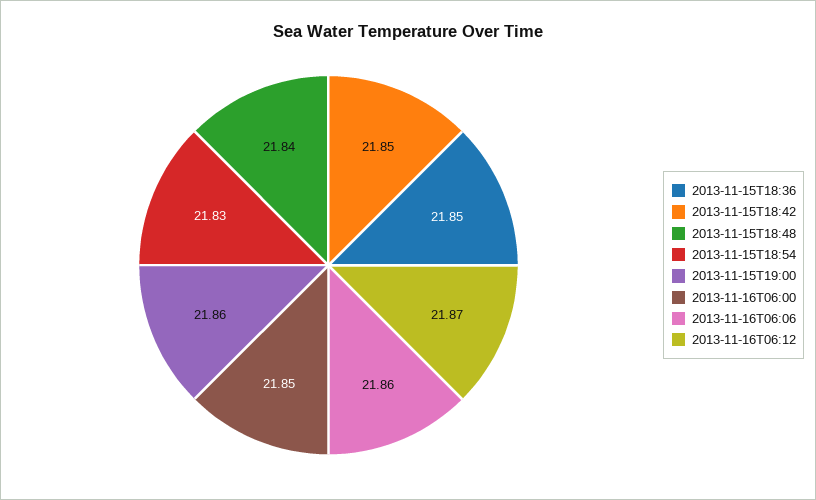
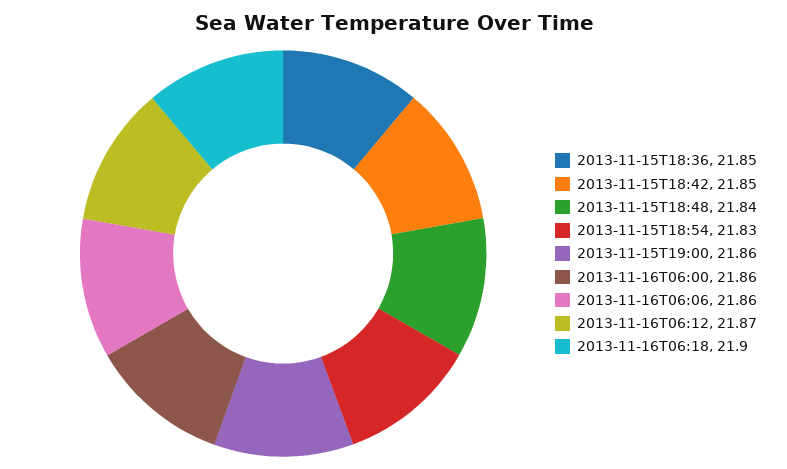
2013-11-16T06:00: 21.85 -> 21.86
2013-11-16T06:18: none -> 21.9

